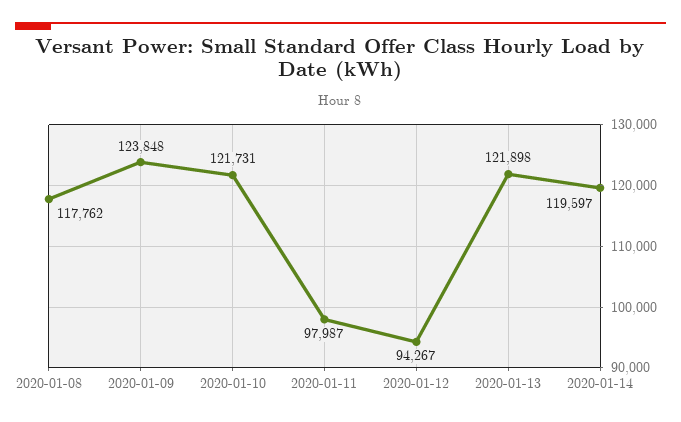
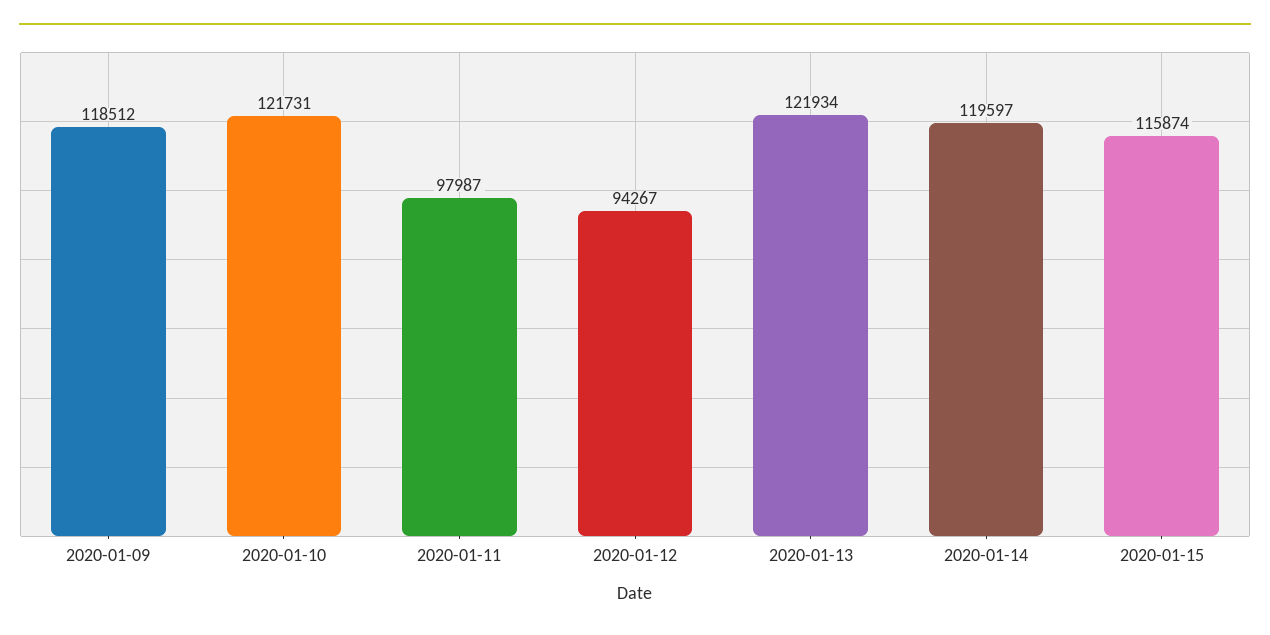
2020-01-08: 117762 -> none
2020-01-09: 123848 -> 118512
2020-01-13: 121898 -> 121934
2020-01-15: none -> 115874

